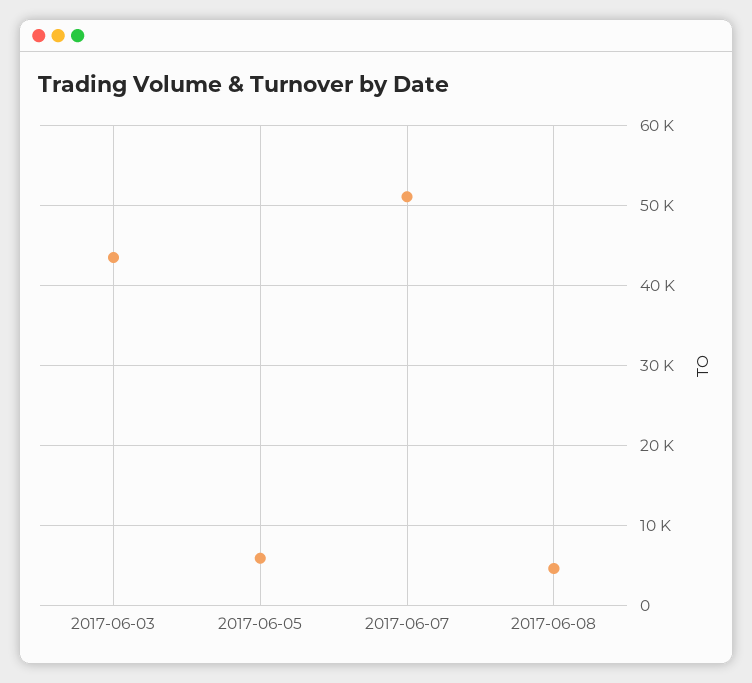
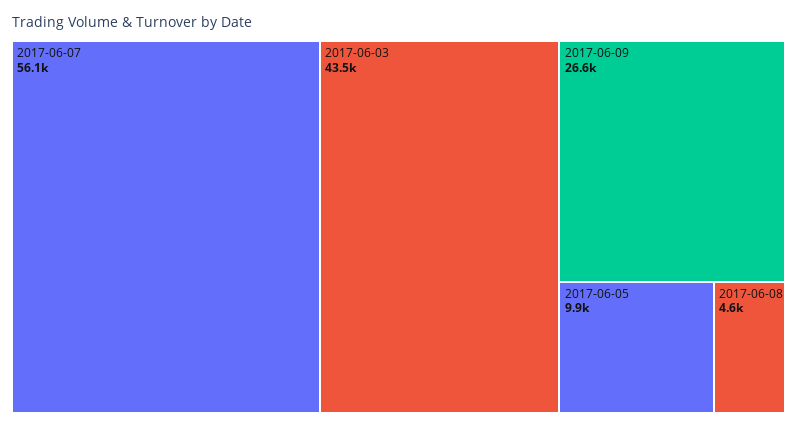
2017-06-05: 6000 -> 9900
2017-06-07: 51000 -> 56100
2017-06-09: none -> 26600

